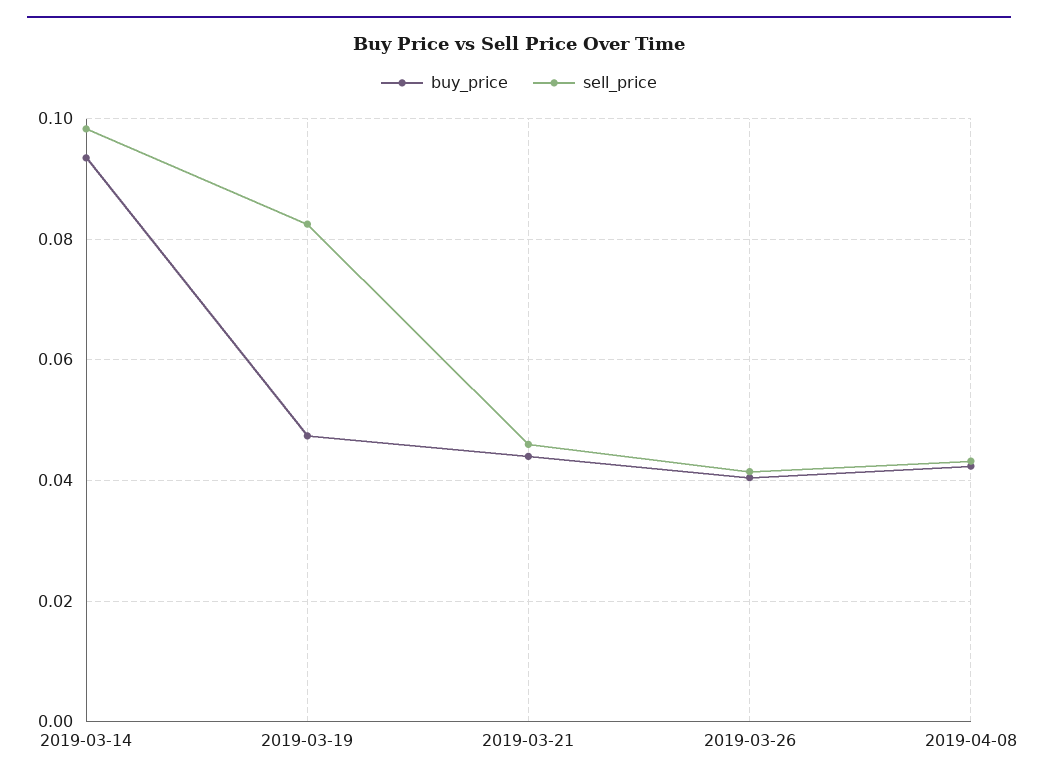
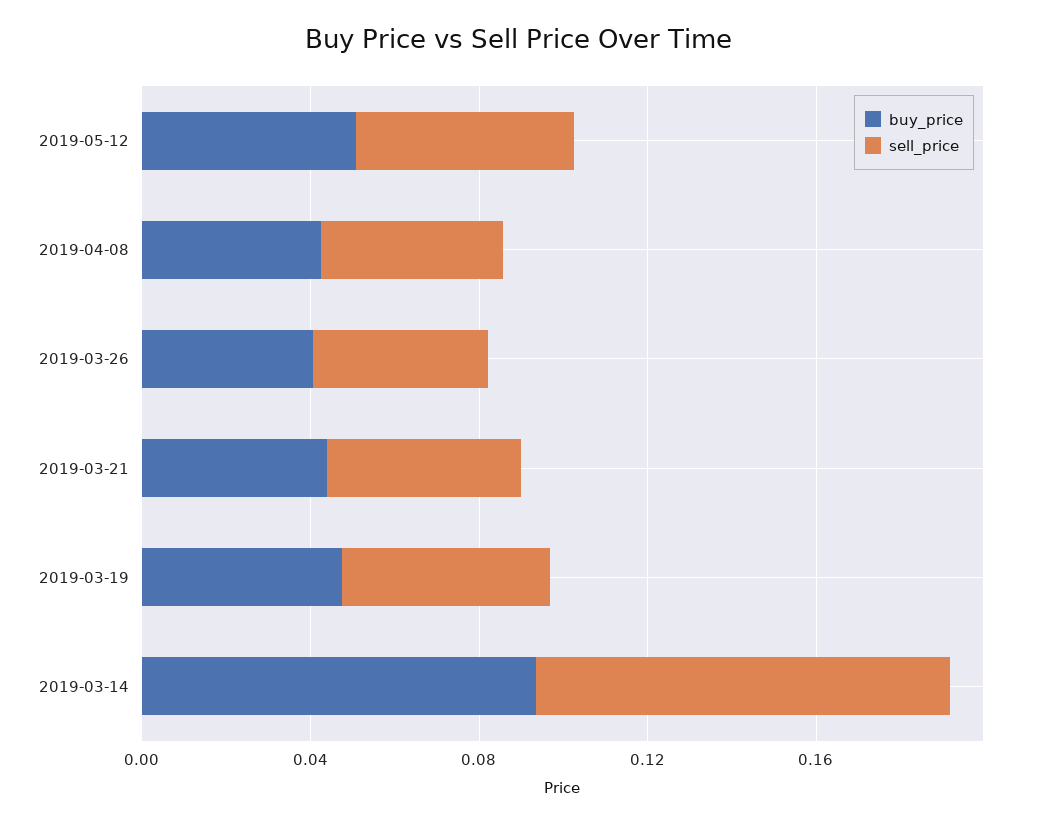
sell_price, 2019-03-19: 0.082 -> 0.05
buy_price, 2019-05-12: none -> 0.05
sell_price, 2019-05-12: none -> 0.05

